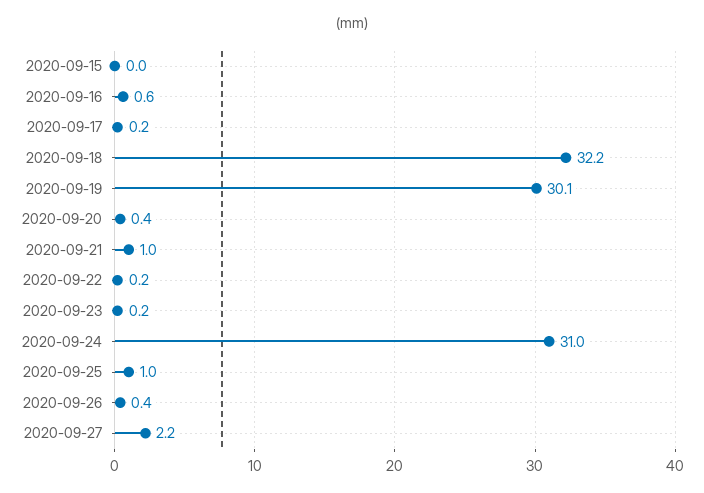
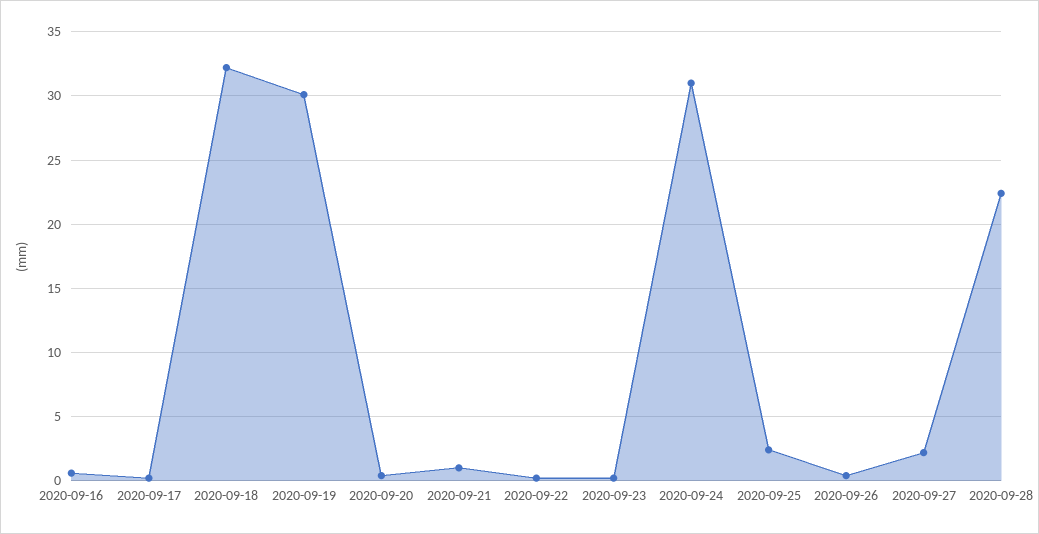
2020-09-15: 0 -> none
2020-09-25: 1 -> 2.5
2020-09-28: none -> 22.5

